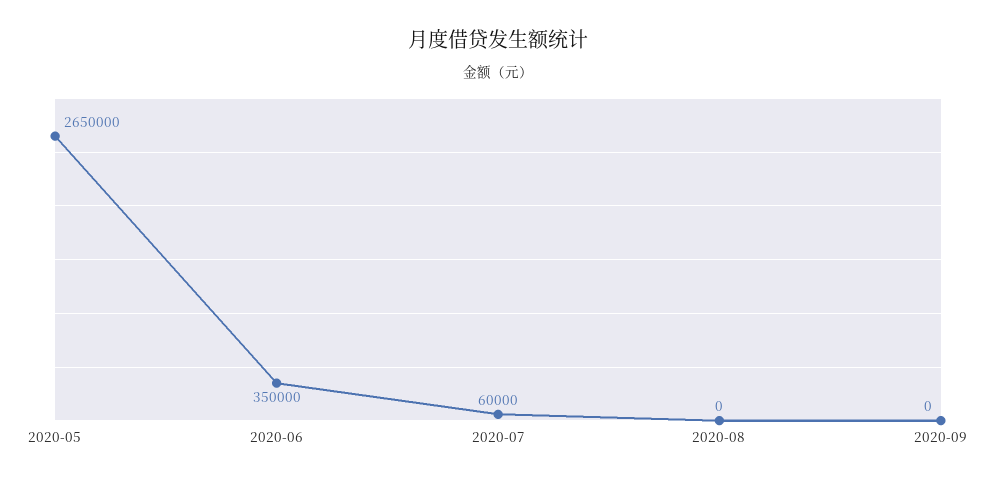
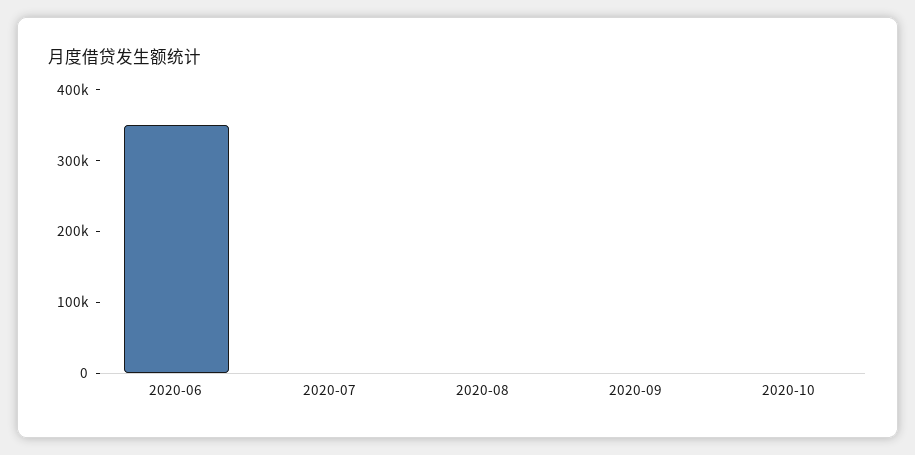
2020-05: 2650000 -> none
2020-07: 60000 -> 0
2020-10: none -> 0

